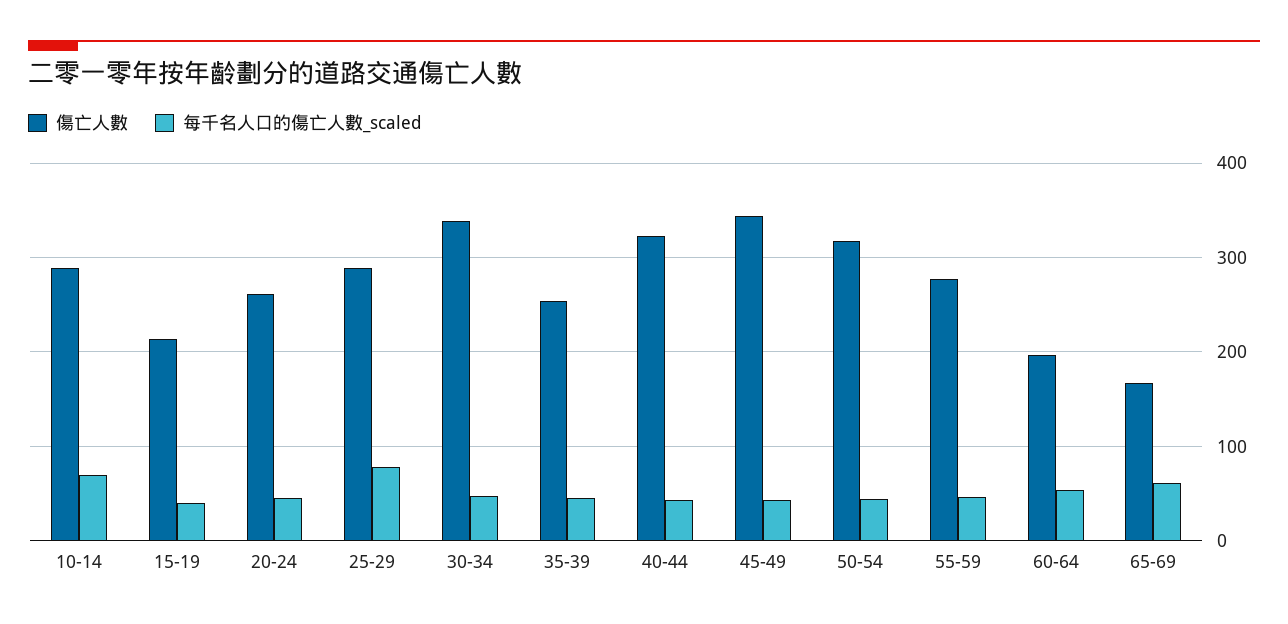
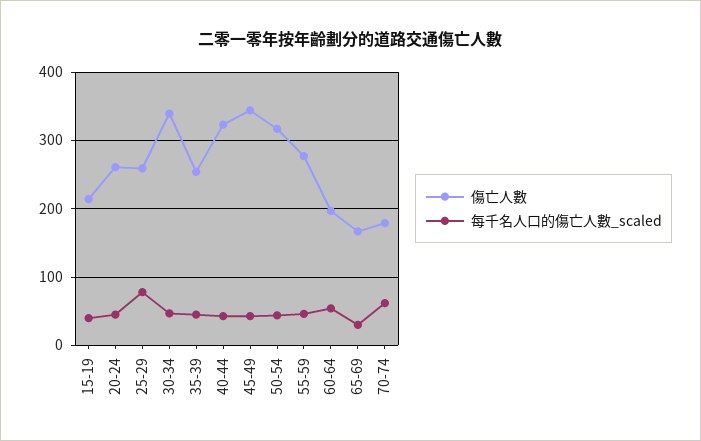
傷亡人數, 10-14: 290 -> none
每千名人口的傷亡人數_scaled, 10-14: 70 -> none
傷亡人數, 25-29: 290 -> 260
每千名人口的傷亡人數_scaled, 65-69: 60 -> 30
傷亡人數, 70-74: none -> 180
每千名人口的傷亡人數_scaled, 70-74: none -> 60

